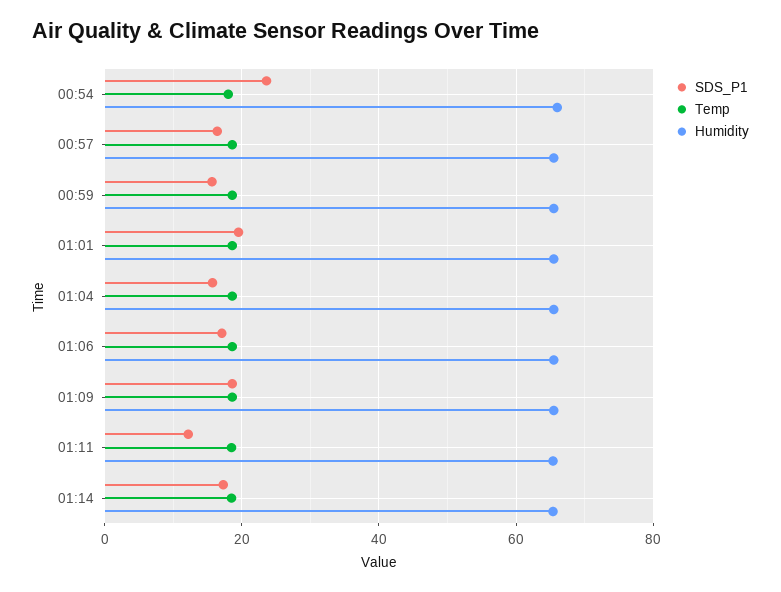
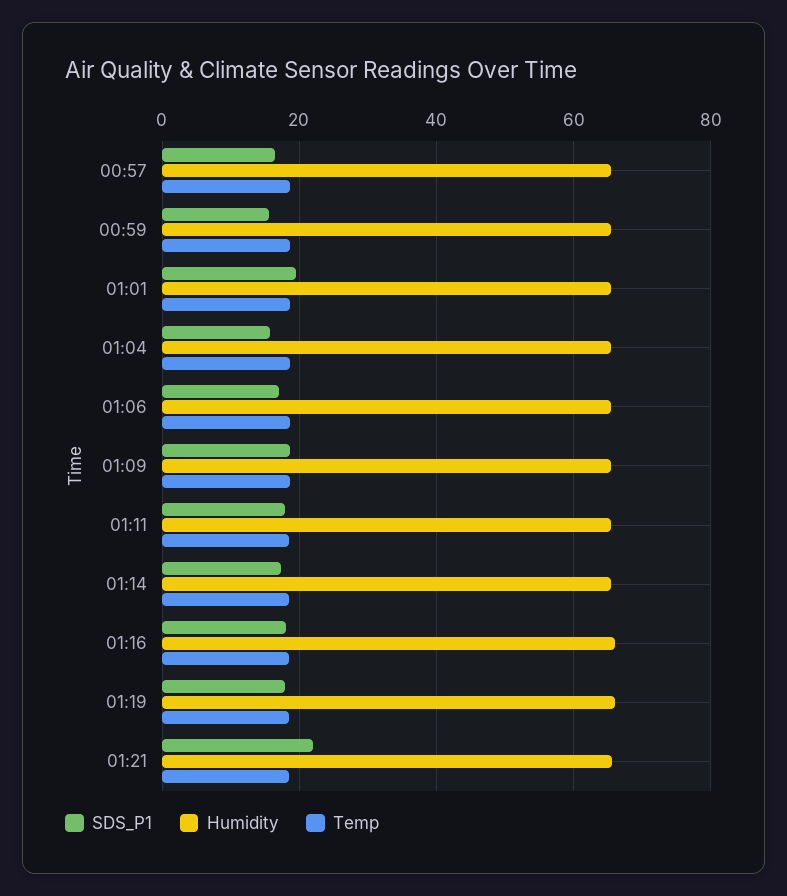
SDS_P1, 00:54: 24 -> none
Temp, 00:54: 18 -> none
Humidity, 00:54: 66 -> none
SDS_P1, 01:11: 12 -> 18
SDS_P1, 01:16: none -> 18
Humidity, 01:16: none -> 66
Temp, 01:16: none -> 18
SDS_P1, 01:19: none -> 18
Humidity, 01:19: none -> 66
Temp, 01:19: none -> 18
SDS_P1, 01:21: none -> 22
Humidity, 01:21: none -> 66
Temp, 01:21: none -> 18

